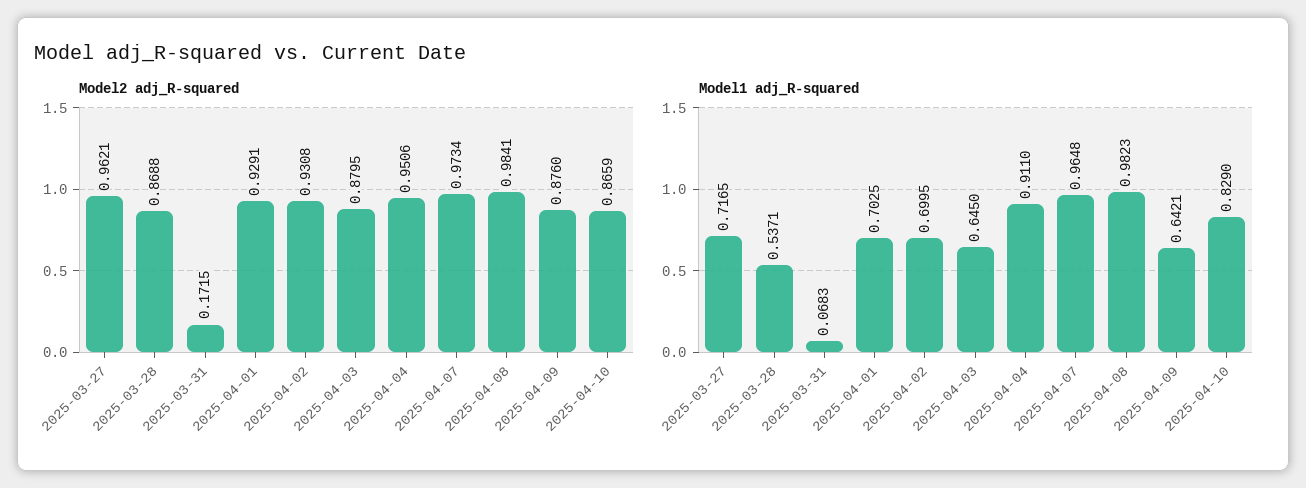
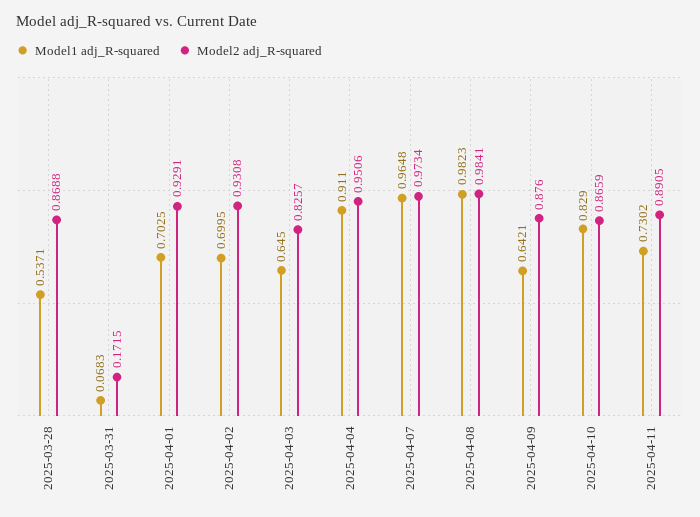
Model2 adj_R-squared, 2025-03-27: 0.9621 -> none
Model2 adj_R-squared, 2025-04-03: 0.8795 -> 0.8257
Model1 adj_R-squared, 2025-03-27: 0.7165 -> none
Model1 adj_R-squared, 2025-04-11: none -> 0.7302
Model2 adj_R-squared, 2025-04-11: none -> 0.8905

